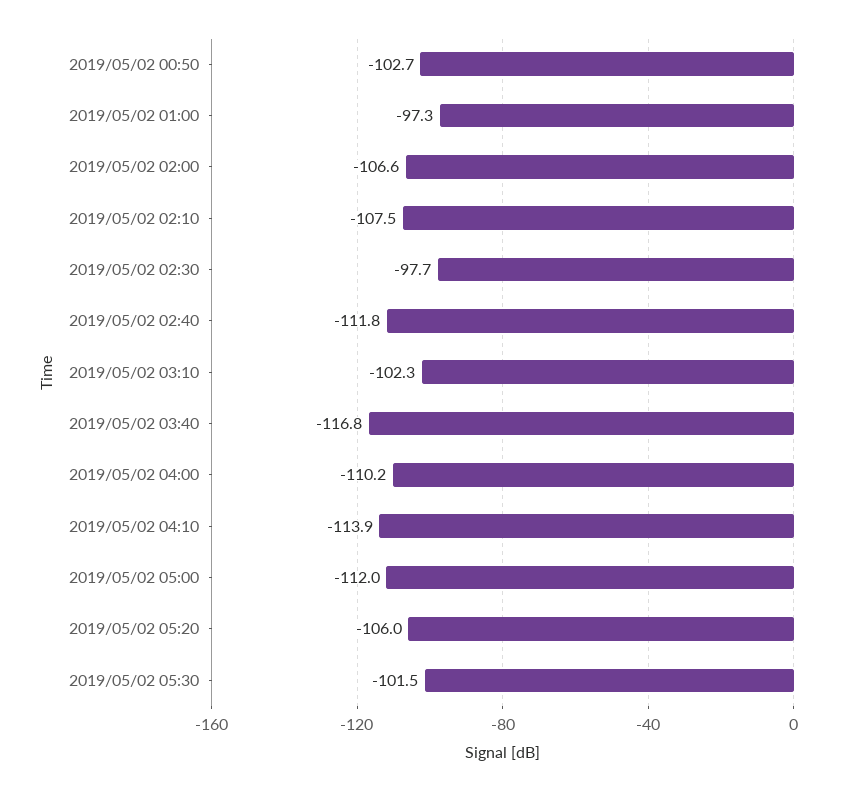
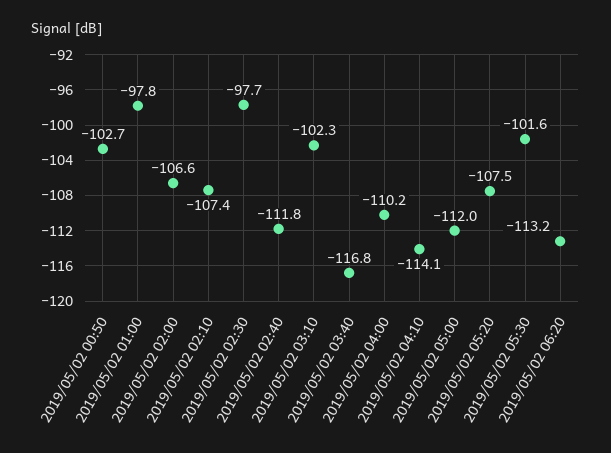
2019/05/02 01:00: -97.3 -> -97.8
2019/05/02 02:10: -107.5 -> -107.4
2019/05/02 04:10: -113.9 -> -114.1
2019/05/02 05:20: -106 -> -107.5
2019/05/02 05:30: -101.5 -> -101.6
2019/05/02 06:20: none -> -113.2

